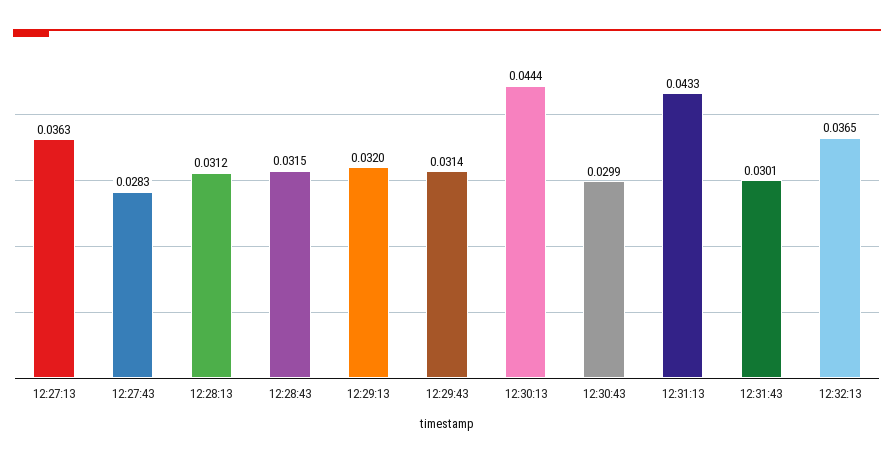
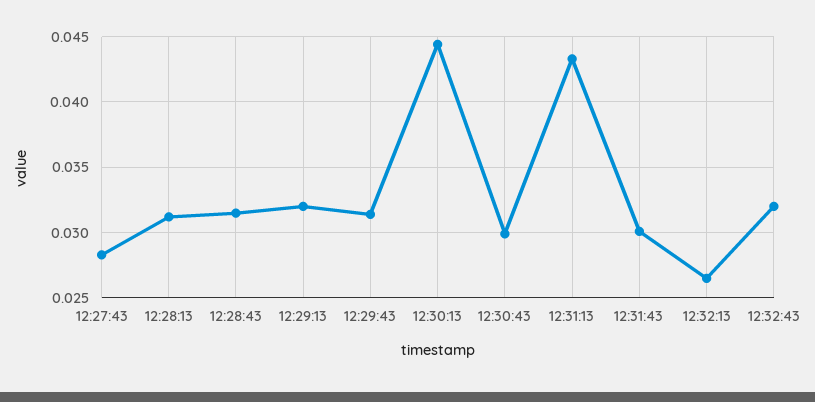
12:27:13: 0.0363 -> none
12:32:13: 0.0365 -> 0.0265
12:32:43: none -> 0.032

